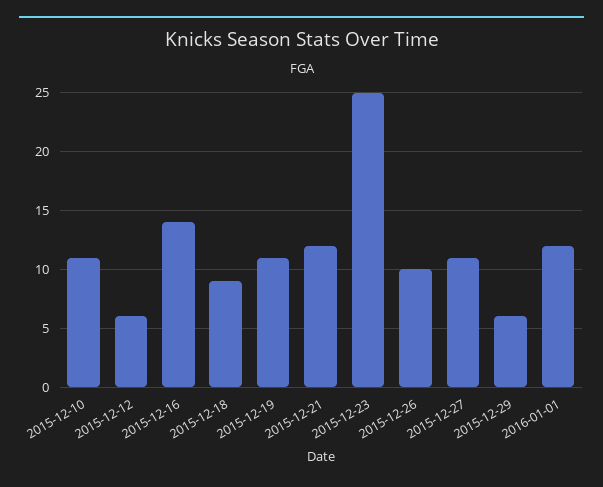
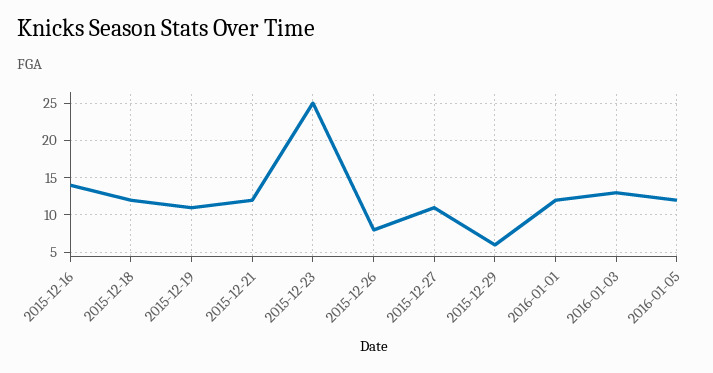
2015-12-10: 11 -> none
2015-12-12: 6 -> none
2015-12-18: 9 -> 12
2015-12-26: 10 -> 8
2016-01-03: none -> 13
2016-01-05: none -> 12

